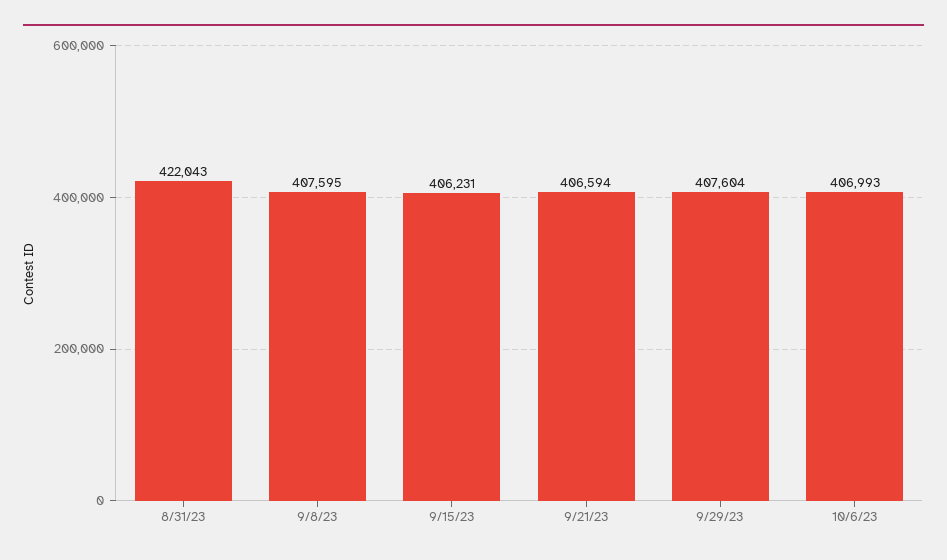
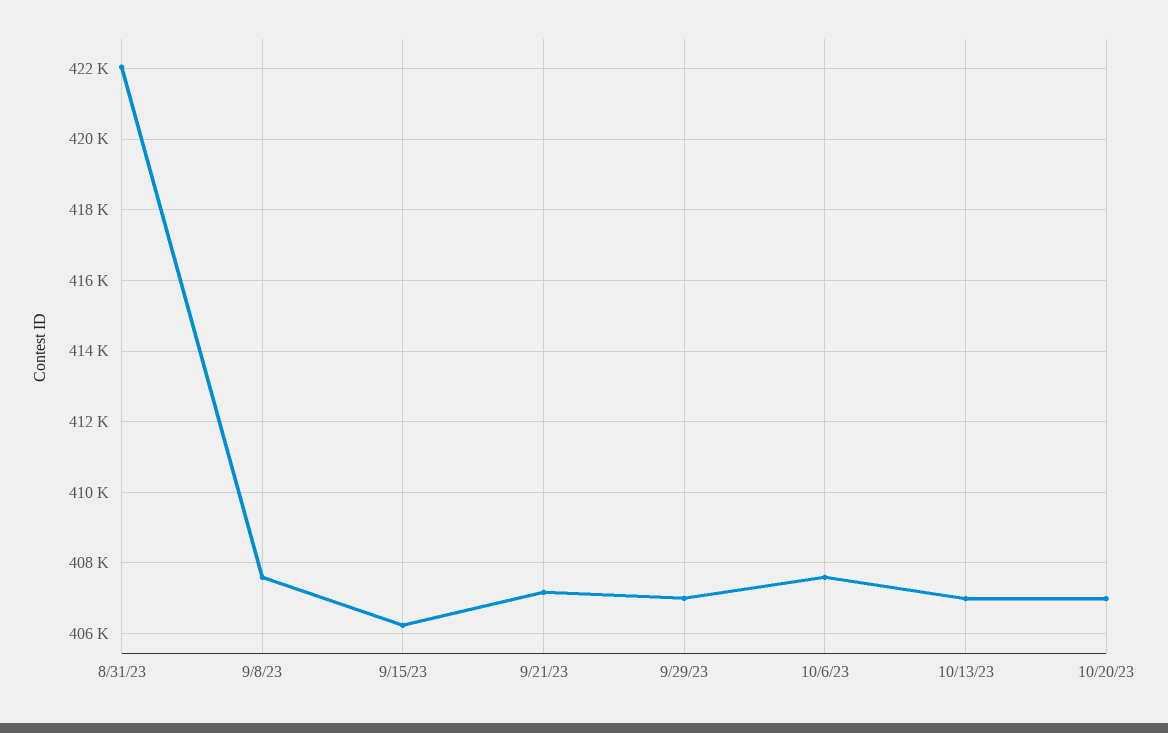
9/21/23: 406594 -> 407200
9/29/23: 407604 -> 407000
10/6/23: 406993 -> 407600
10/13/23: none -> 407000
10/20/23: none -> 407000

